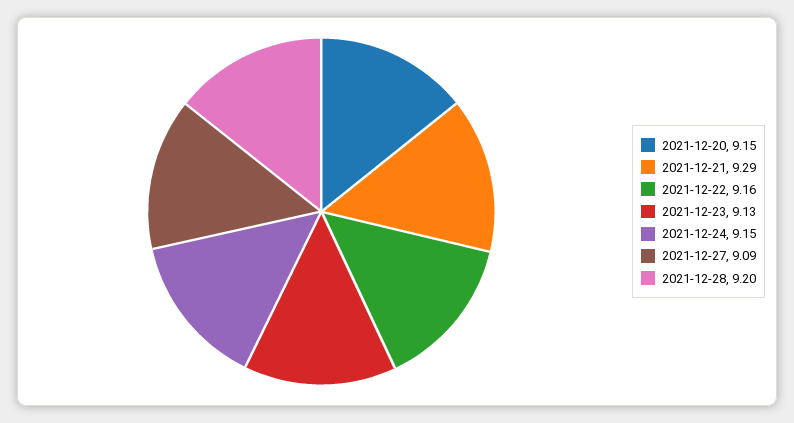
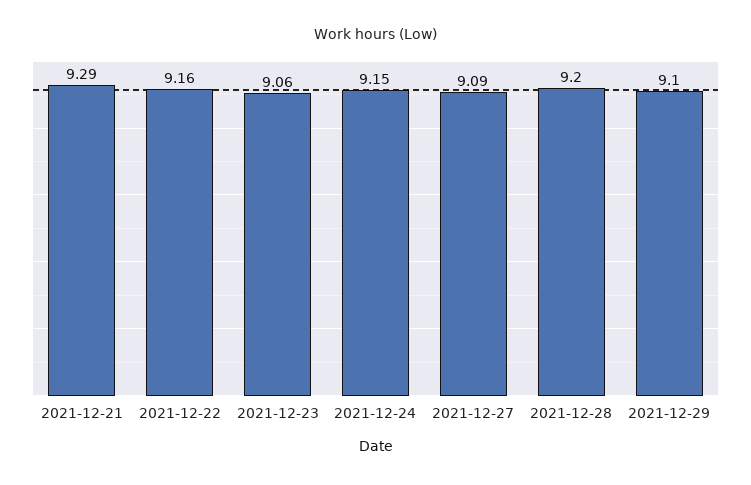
2021-12-20: 9.15 -> none
2021-12-23: 9.13 -> 9.06
2021-12-29: none -> 9.1

